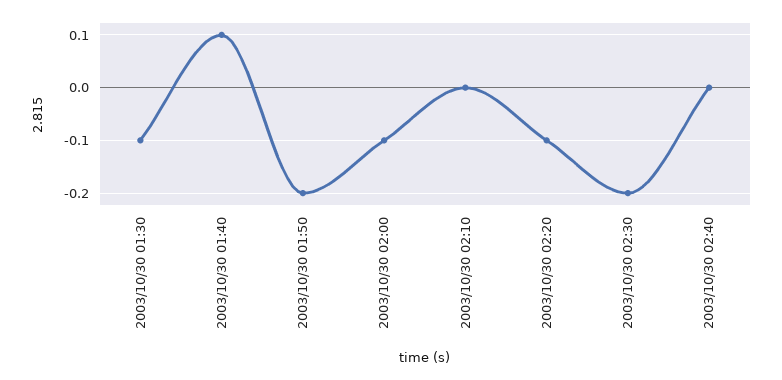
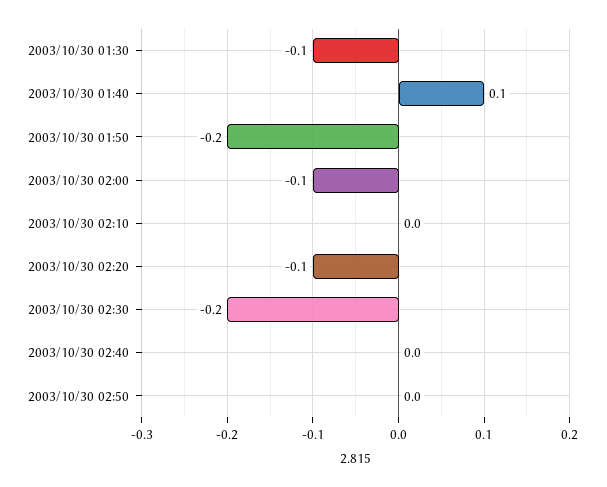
2003/10/30 02:50: none -> 0

